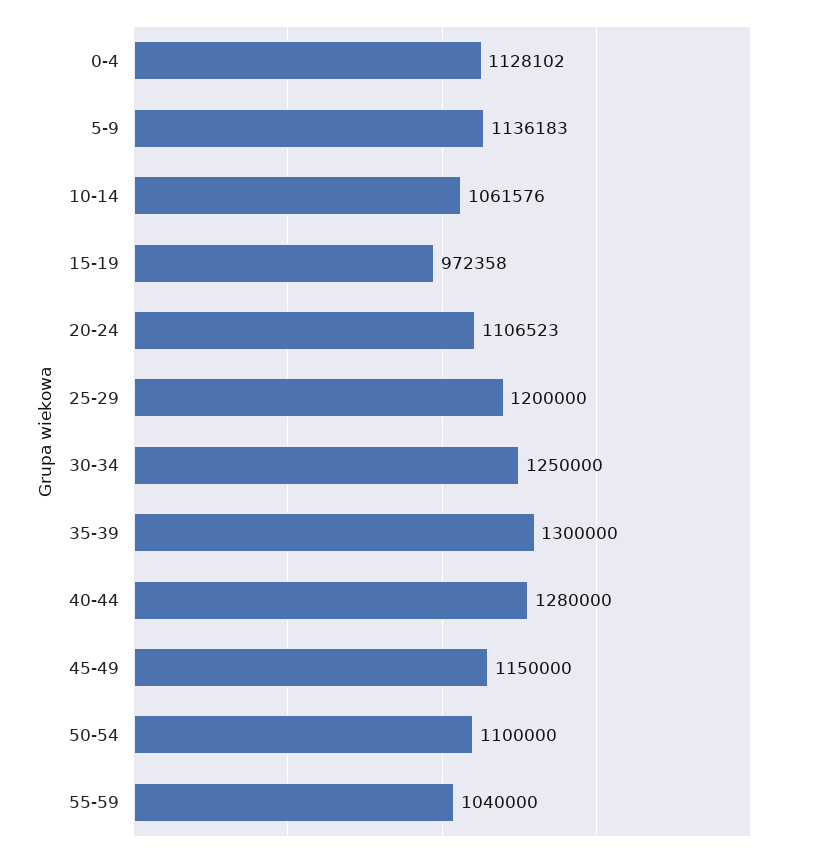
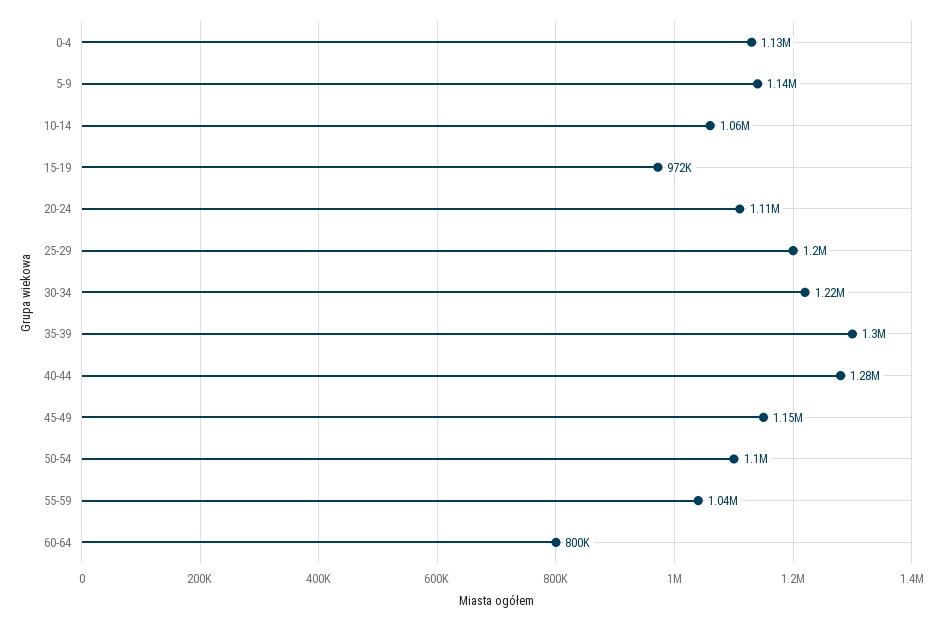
30-34: 1250000 -> 1220000
60-64: none -> 800000

